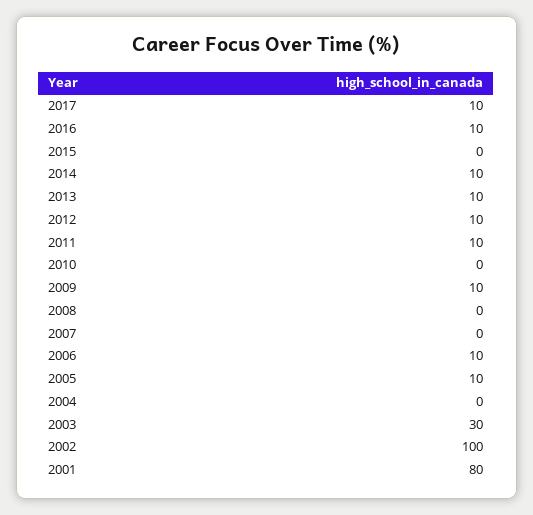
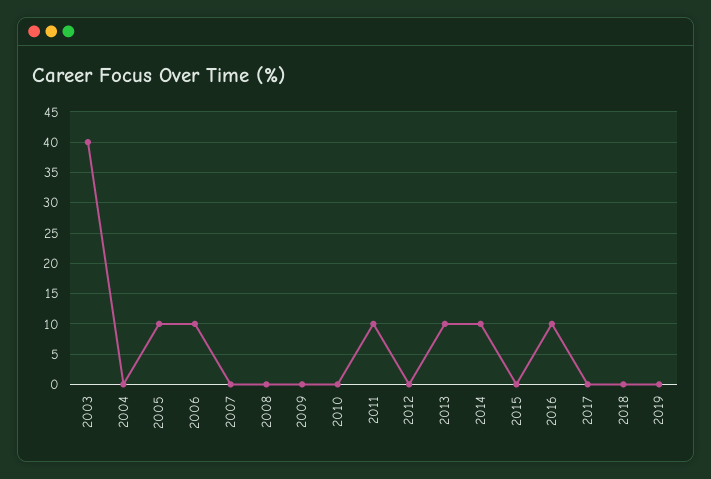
2017: 10 -> 0
2012: 10 -> 0
2009: 10 -> 0
2003: 30 -> 40
2002: 100 -> none
2001: 80 -> none
2018: none -> 0
2019: none -> 0

